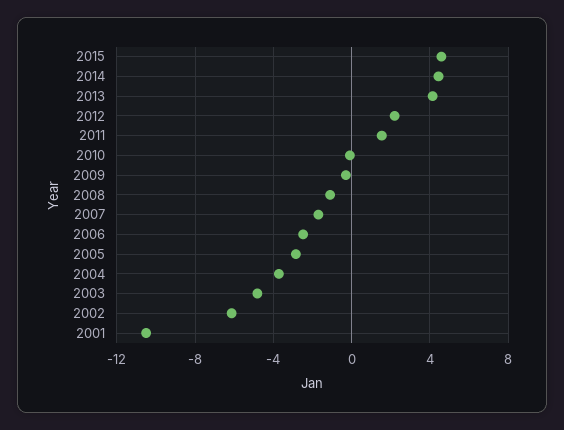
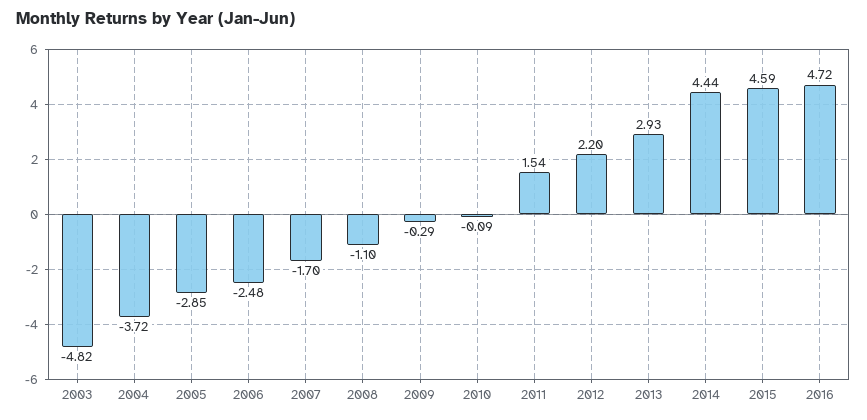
2013: 4 -> 2.93
2002: -6 -> none
2001: -10.5 -> none
2016: none -> 4.72

